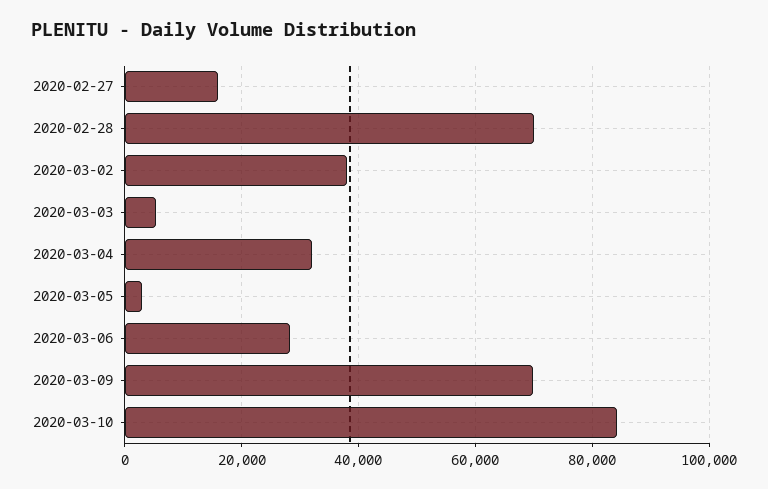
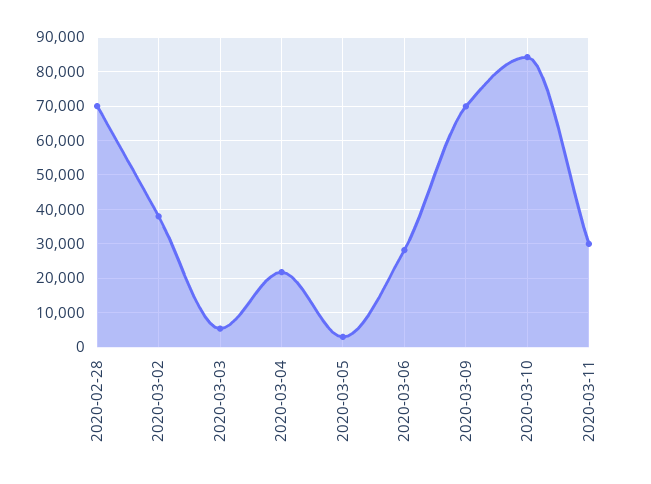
2020-02-27: 16000 -> none
2020-03-04: 32000 -> 22000
2020-03-11: none -> 30000

